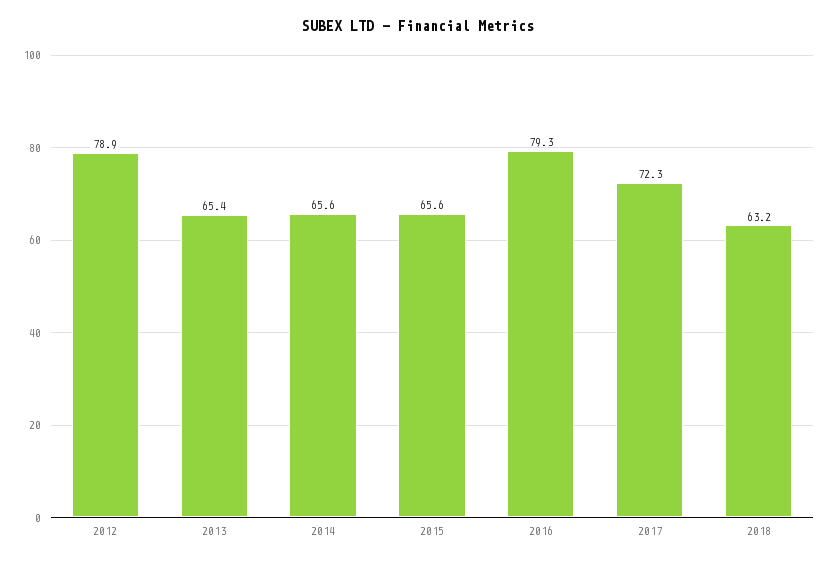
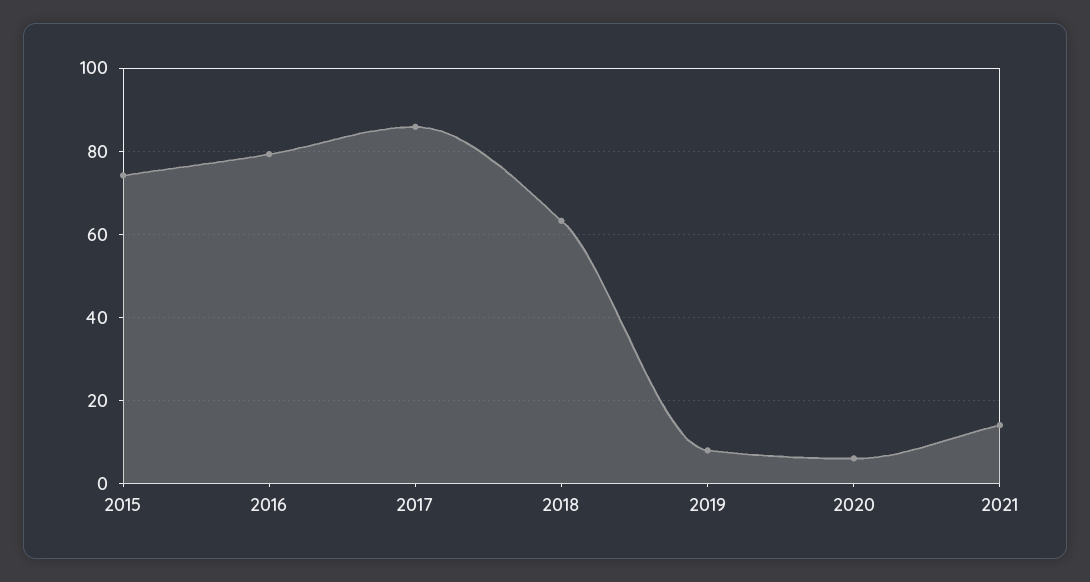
2012: 78.9 -> none
2013: 65.4 -> none
2014: 65.6 -> none
2015: 65.6 -> 74
2017: 72.3 -> 86
2019: none -> 8
2020: none -> 6
2021: none -> 14

